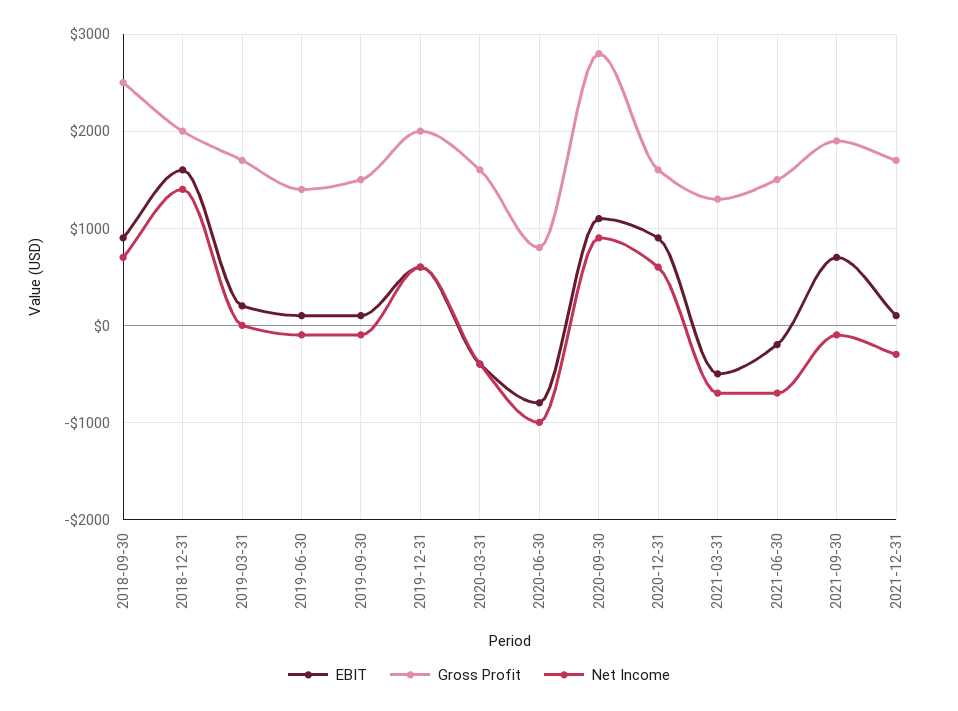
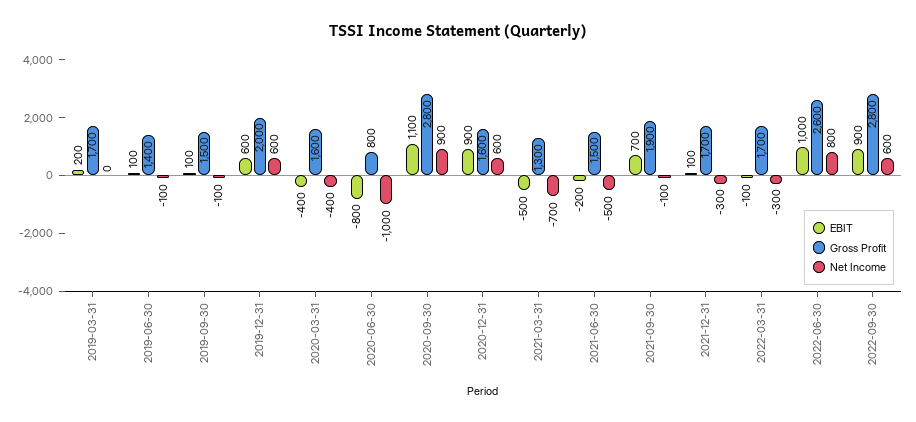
EBIT, 2018-09-30: 900 -> none
Gross Profit, 2018-09-30: 2500 -> none
Net Income, 2018-09-30: 700 -> none
EBIT, 2018-12-31: 1600 -> none
Gross Profit, 2018-12-31: 2000 -> none
Net Income, 2018-12-31: 1400 -> none
Net Income, 2021-06-30: -700 -> -500
EBIT, 2022-03-31: none -> -100
Gross Profit, 2022-03-31: none -> 1700
Net Income, 2022-03-31: none -> -300
EBIT, 2022-06-30: none -> 1000
Gross Profit, 2022-06-30: none -> 2600
Net Income, 2022-06-30: none -> 800
EBIT, 2022-09-30: none -> 900
Gross Profit, 2022-09-30: none -> 2800
Net Income, 2022-09-30: none -> 600

